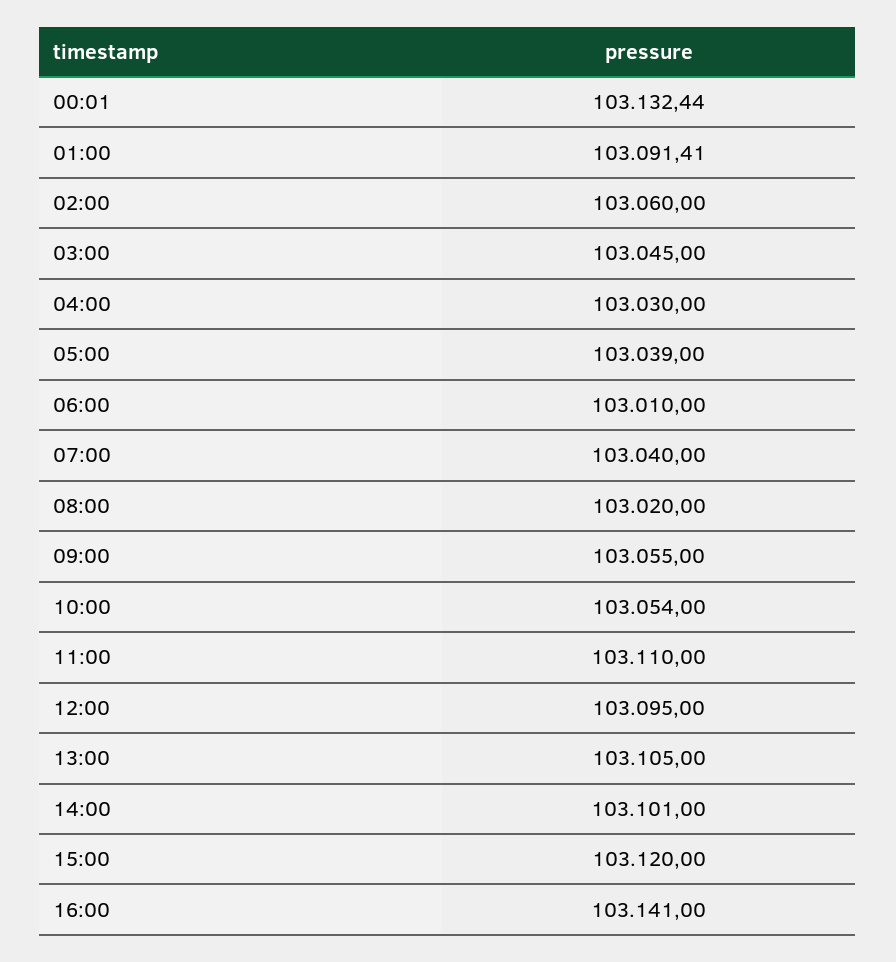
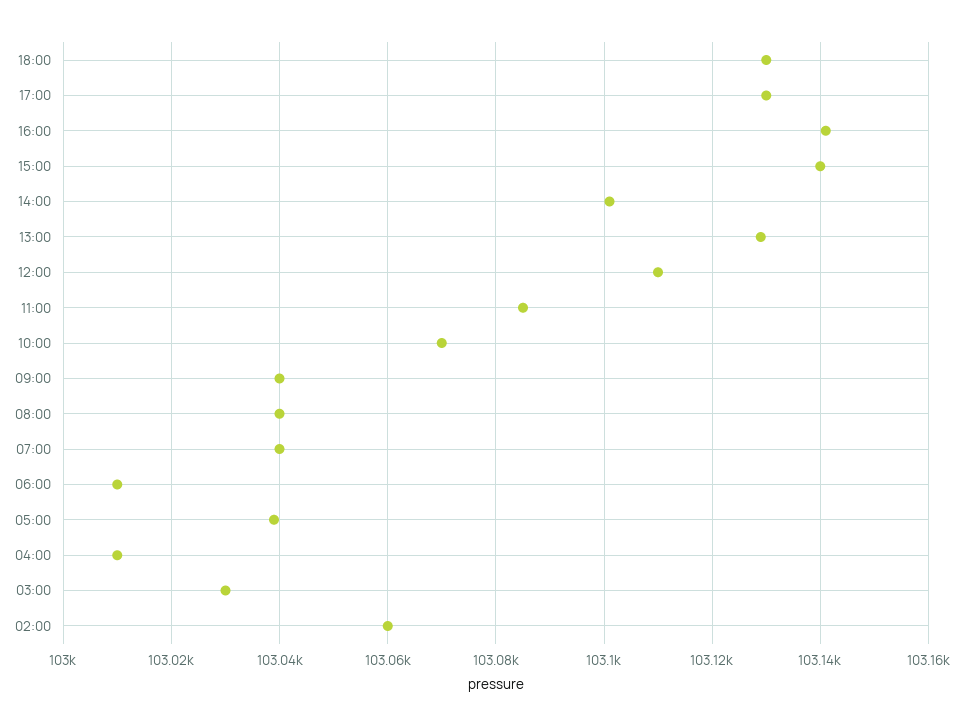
00:01: 103132.44 -> none
01:00: 103091.41 -> none
03:00: 103045 -> 103030
04:00: 103030 -> 103010
08:00: 103020 -> 103040
09:00: 103055 -> 103040
10:00: 103054 -> 103070
11:00: 103110 -> 103085
12:00: 103095 -> 103110
13:00: 103105 -> 103130
15:00: 103120 -> 103140
18:00: none -> 103130
17:00: none -> 103130

